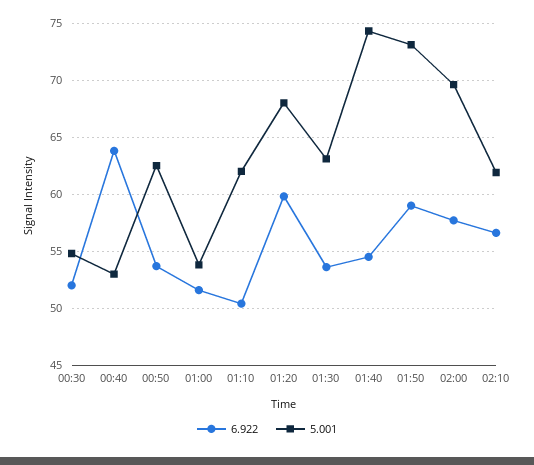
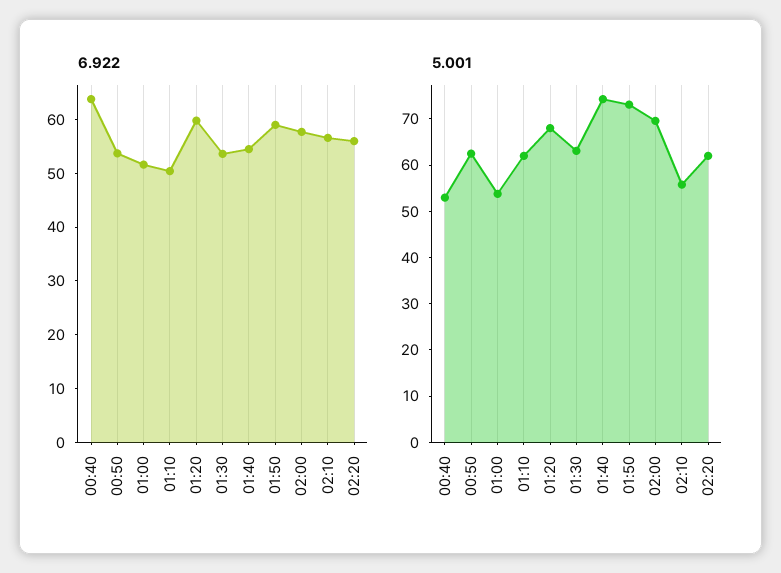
6.922, 00:30: 52 -> none
5.001, 00:30: 55 -> none
5.001, 02:10: 62 -> 56
6.922, 02:20: none -> 56
5.001, 02:20: none -> 62

